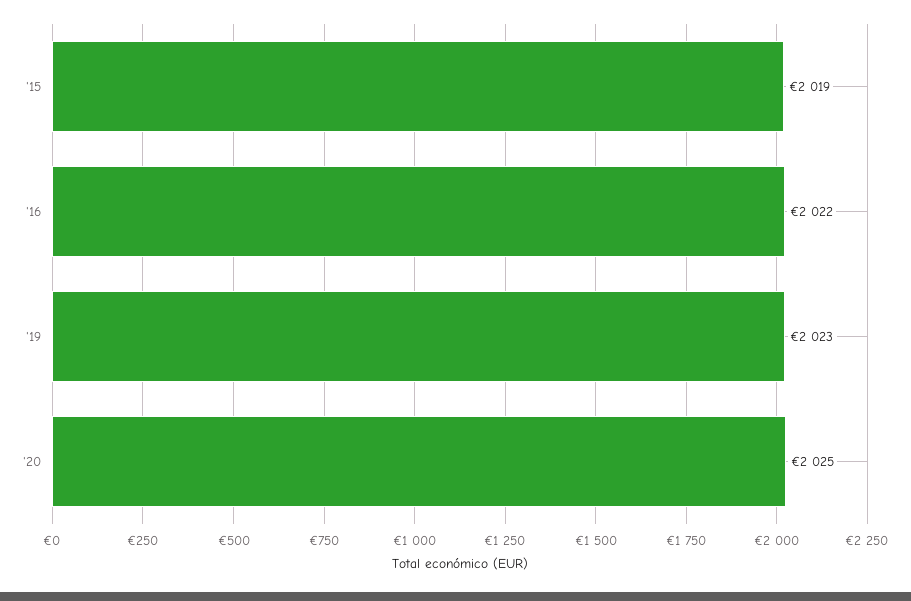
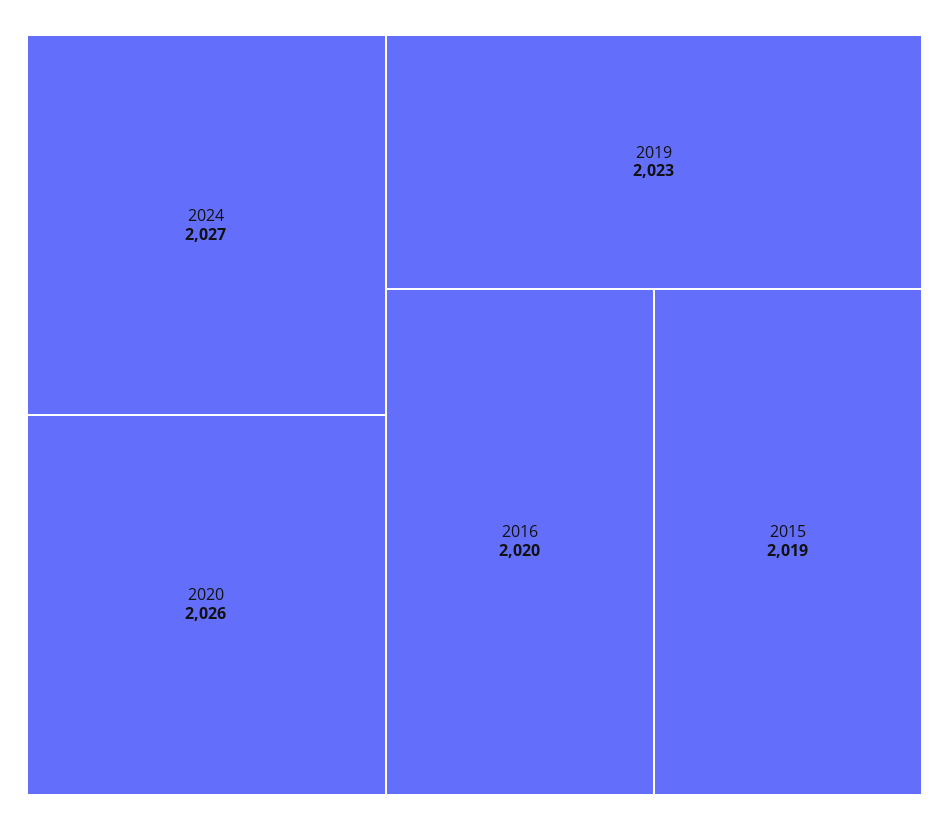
'16: 2022 -> 2020
'20: 2025 -> 2026
2024: none -> 2027

